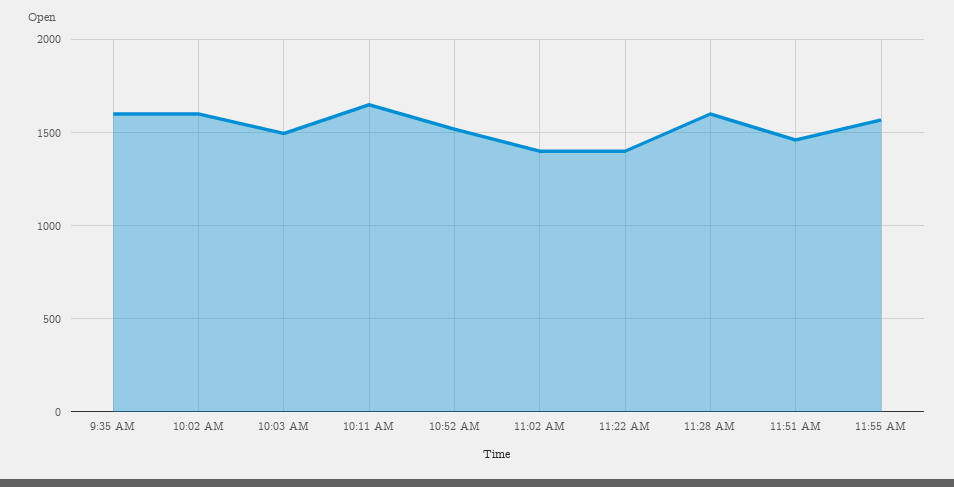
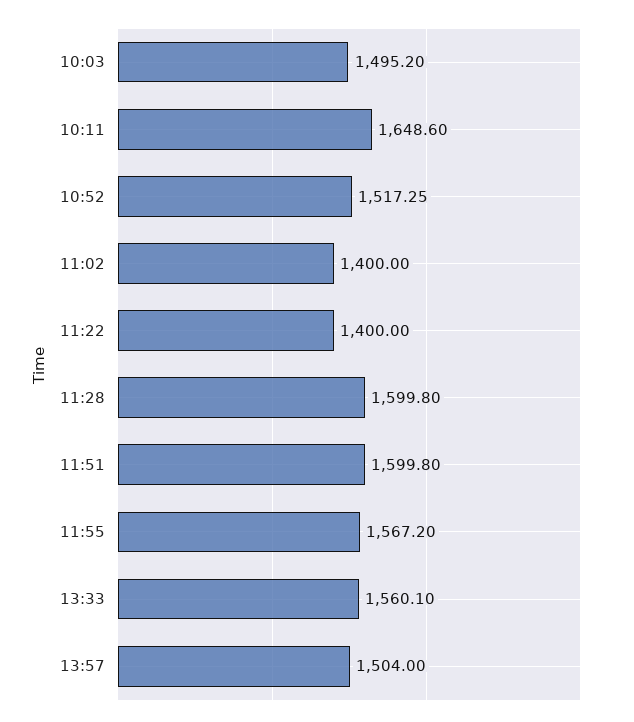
9:35 AM: 1600 -> none
10:02 AM: 1600 -> none
11:51 AM: 1450 -> 1599.8
13:33: none -> 1560.1
13:57: none -> 1504

